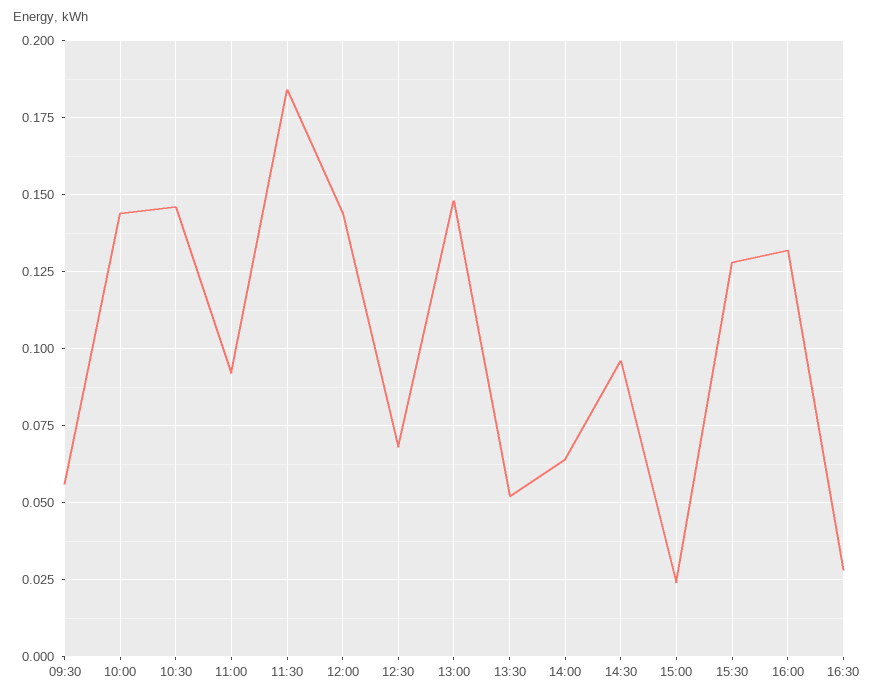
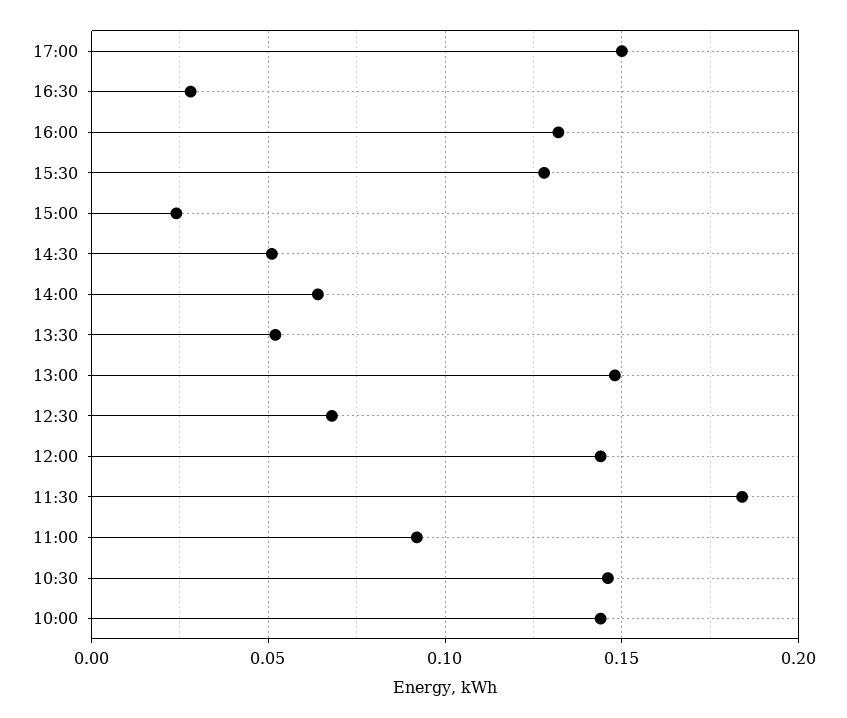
09:30: 0.055 -> none
14:30: 0.095 -> 0.05
17:00: none -> 0.15

